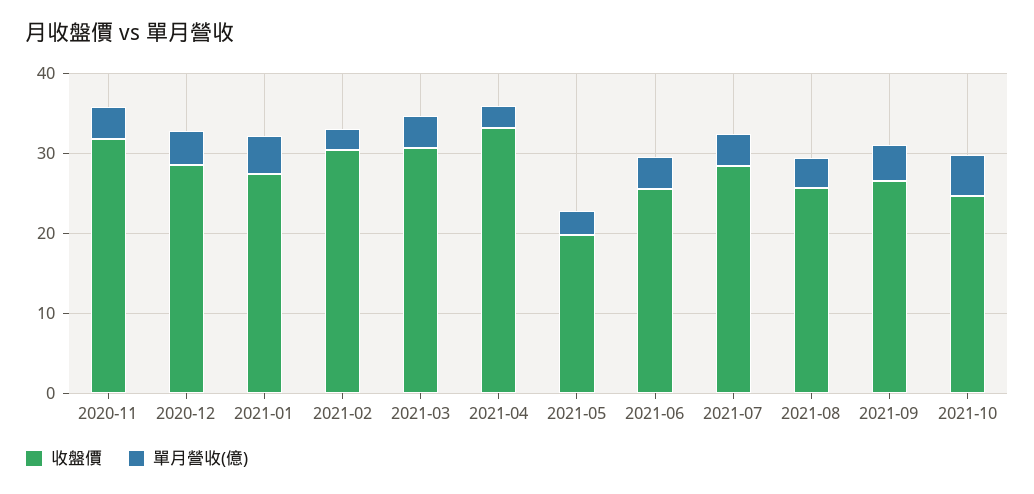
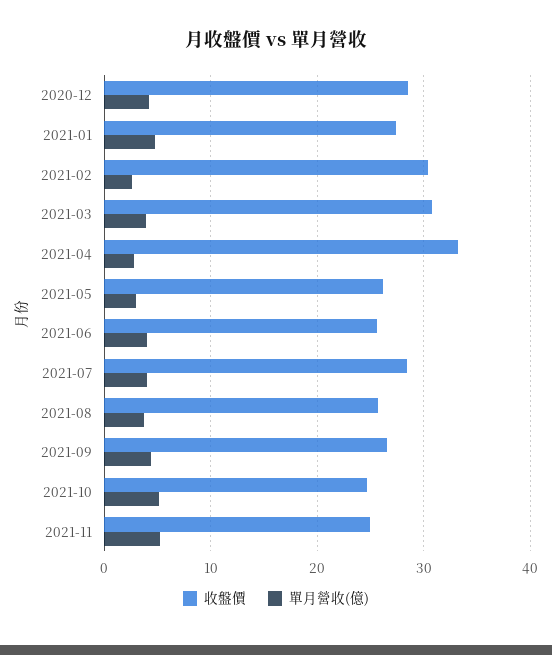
收盤價, 2020-11: 32 -> none
單月營收(億), 2020-11: 4 -> none
收盤價, 2021-05: 20 -> 26
收盤價, 2021-11: none -> 25
單月營收(億), 2021-11: none -> 5

